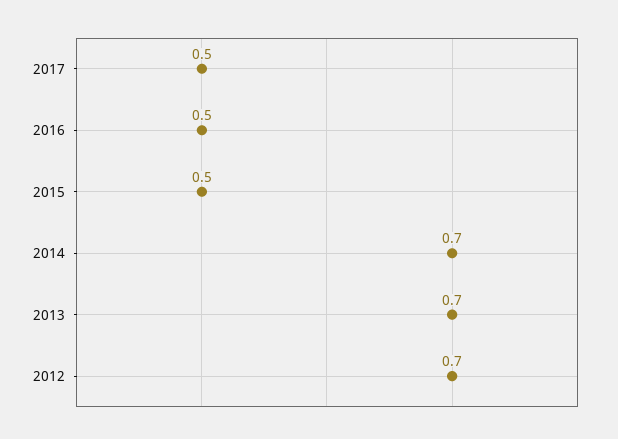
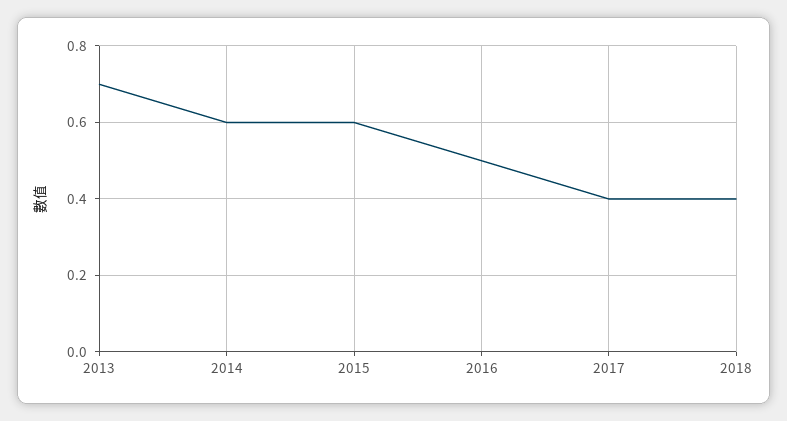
2017: 0.5 -> 0.4
2015: 0.5 -> 0.6
2014: 0.7 -> 0.6
2012: 0.7 -> none
2018: none -> 0.4

